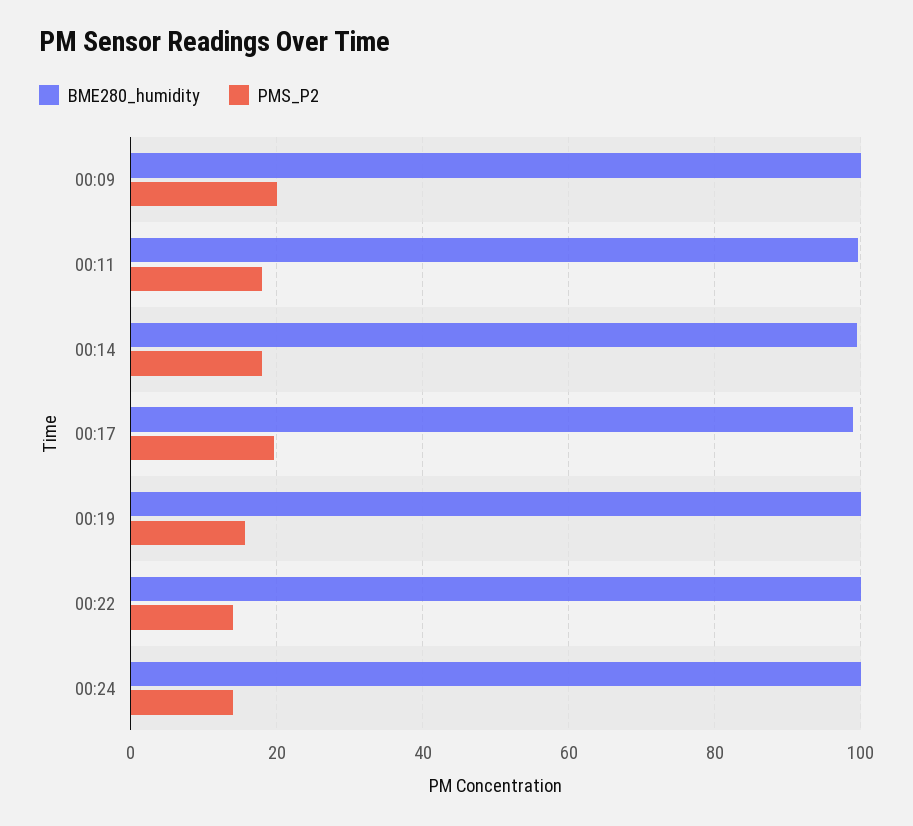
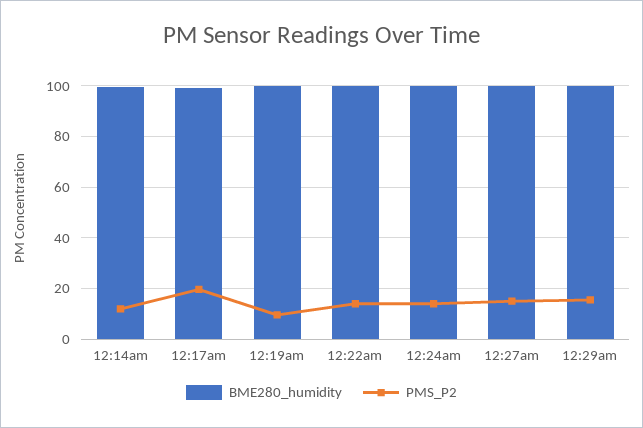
BME280_humidity, 00:09: 100 -> none
PMS_P2, 00:09: 20 -> none
BME280_humidity, 00:11: 100 -> none
PMS_P2, 00:11: 18 -> none
PMS_P2, 00:14: 18 -> 12.5
PMS_P2, 00:19: 16 -> 10
BME280_humidity, 12:27am: none -> 100
PMS_P2, 12:27am: none -> 15
BME280_humidity, 12:29am: none -> 100
PMS_P2, 12:29am: none -> 15

